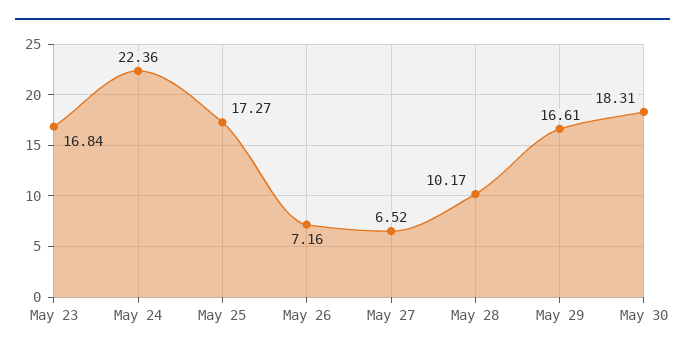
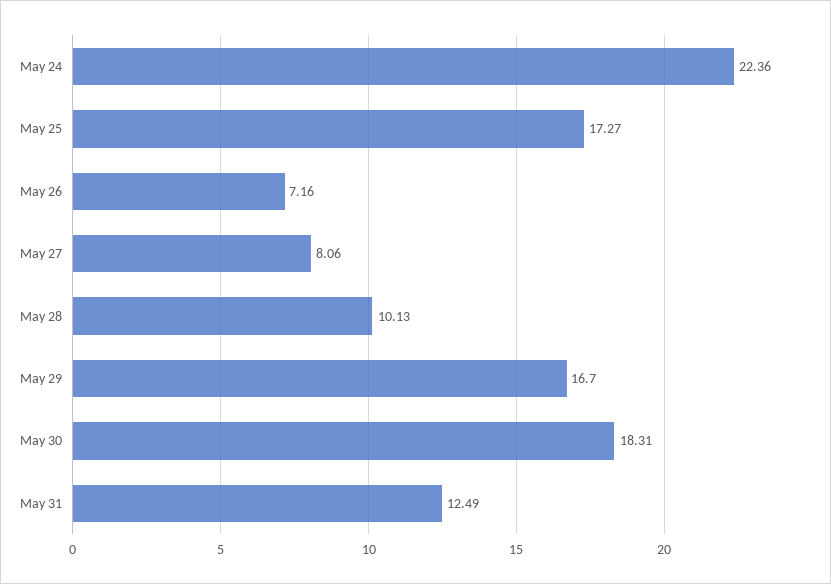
May 23: 16.84 -> none
May 27: 6.52 -> 8.06
May 28: 10.17 -> 10.13
May 29: 16.61 -> 16.7
May 31: none -> 12.49

